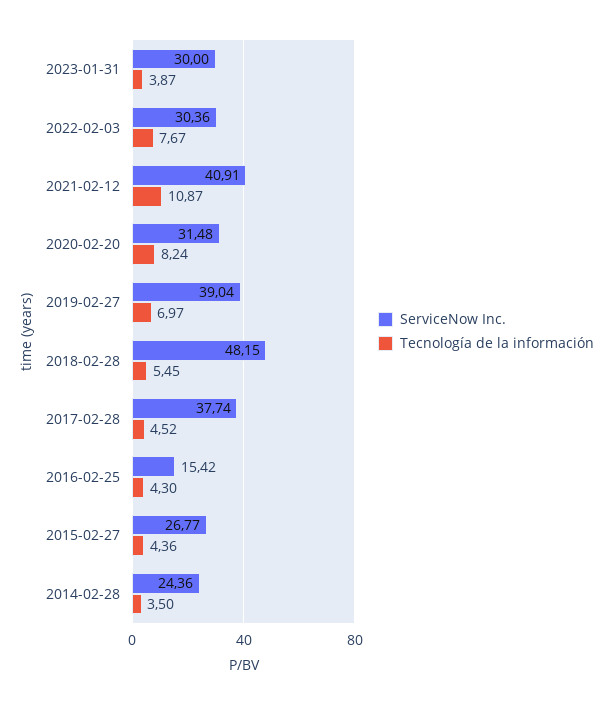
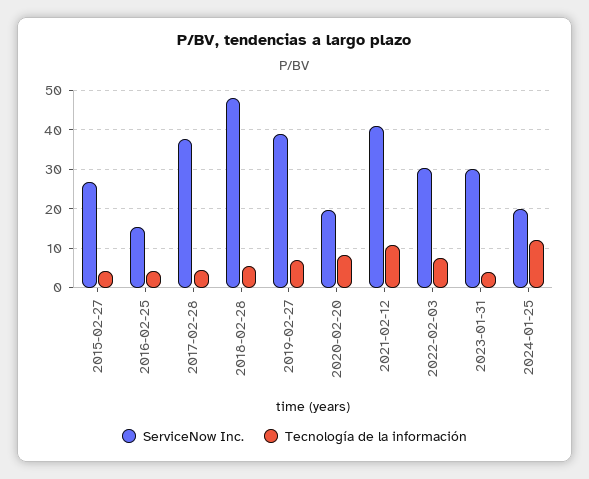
ServiceNow Inc., 2020-02-20: 31.48 -> 20
ServiceNow Inc., 2014-02-28: 24.36 -> none
Tecnología de la información, 2014-02-28: 3.5 -> none
ServiceNow Inc., 2024-01-25: none -> 20
Tecnología de la información, 2024-01-25: none -> 12

